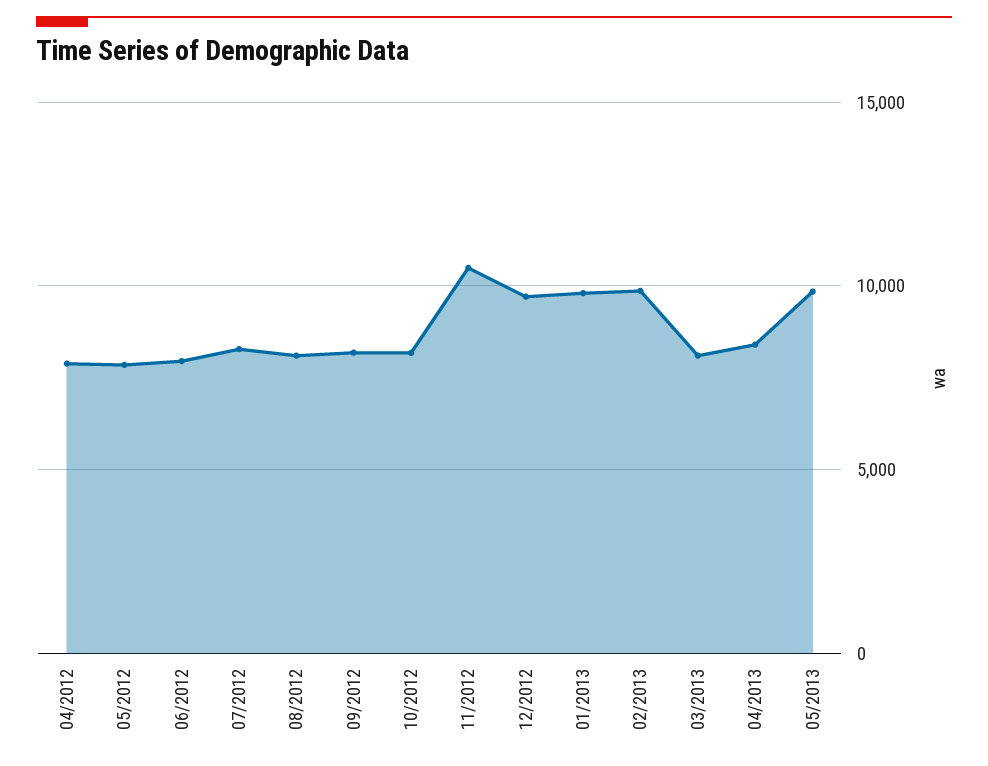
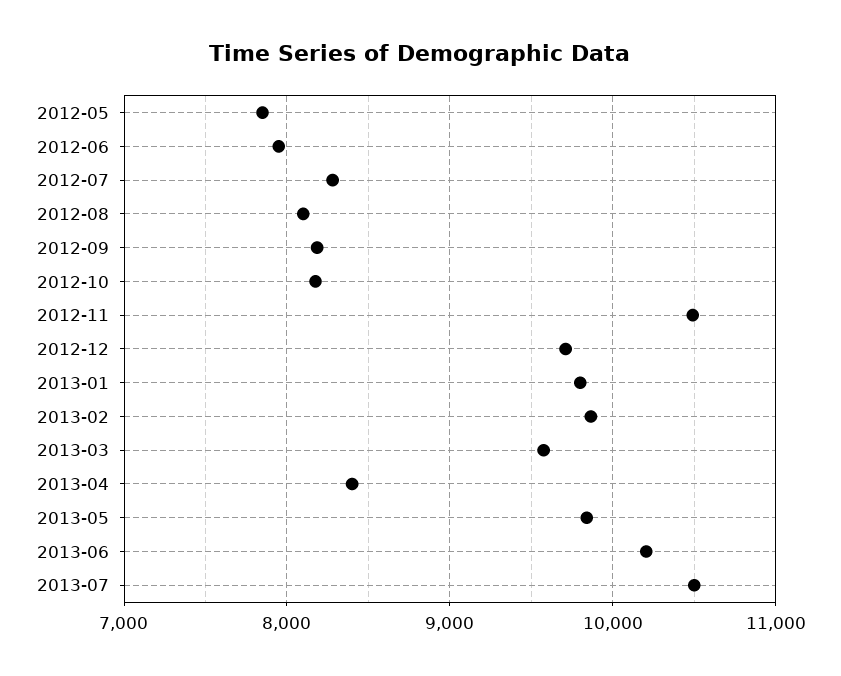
04/2012: 8000 -> none
03/2013: 8000 -> 9600
2013-06: none -> 10200
2013-07: none -> 10500

